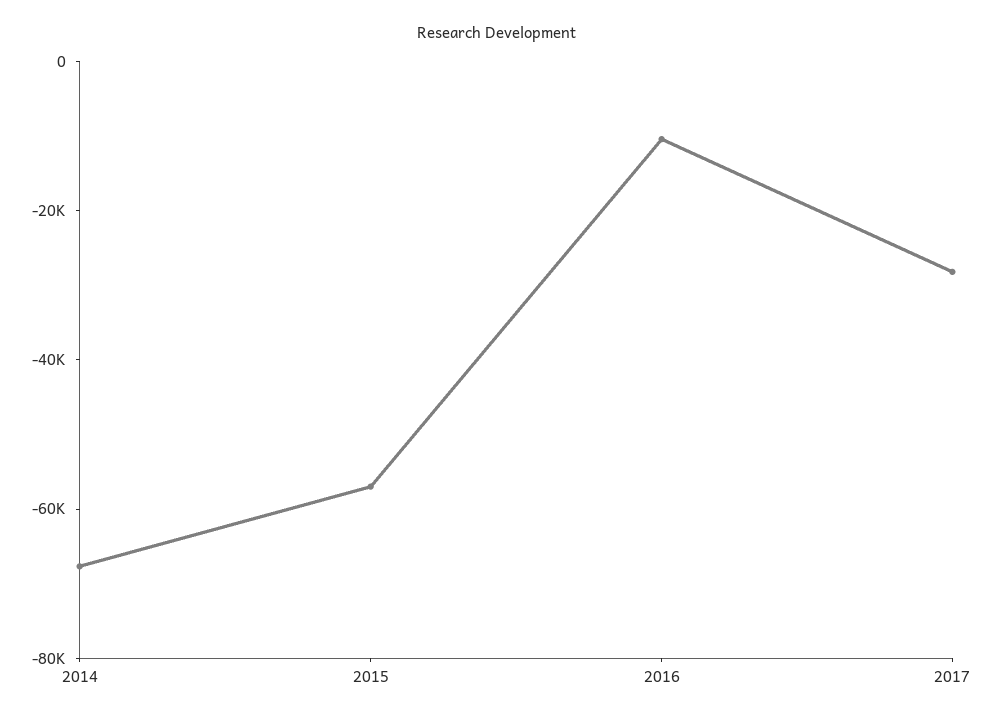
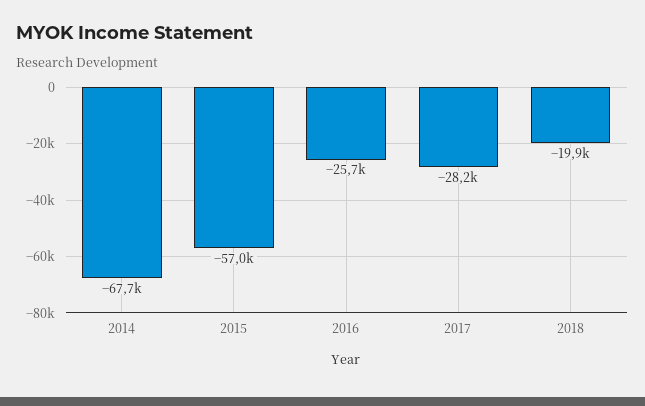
2016: -10000 -> -25700
2018: none -> -19900

